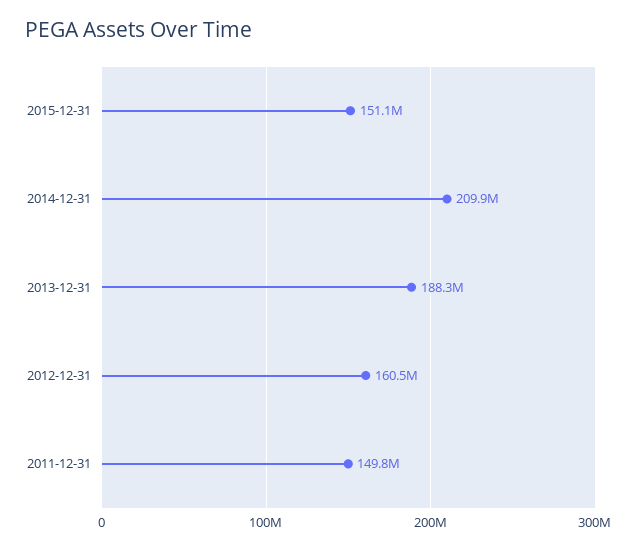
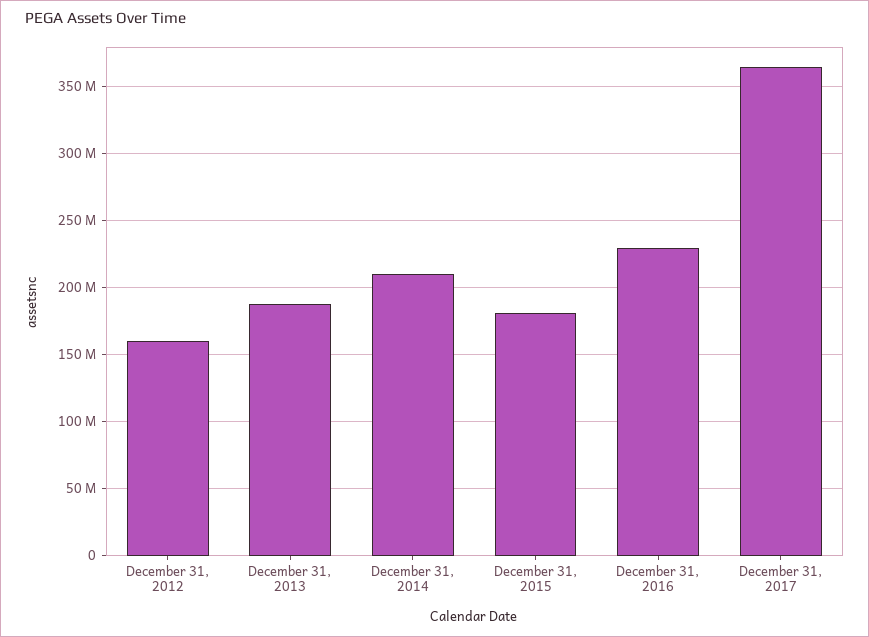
2015-12-31: 151100000 -> 180000000
2011-12-31: 149800000 -> none
December 31, 2016: none -> 230000000
December 31, 2017: none -> 365000000

